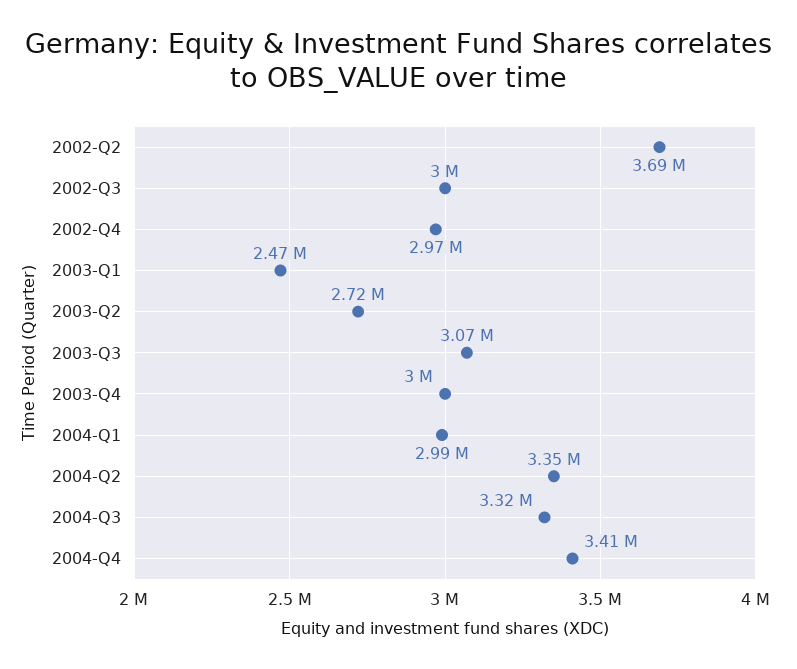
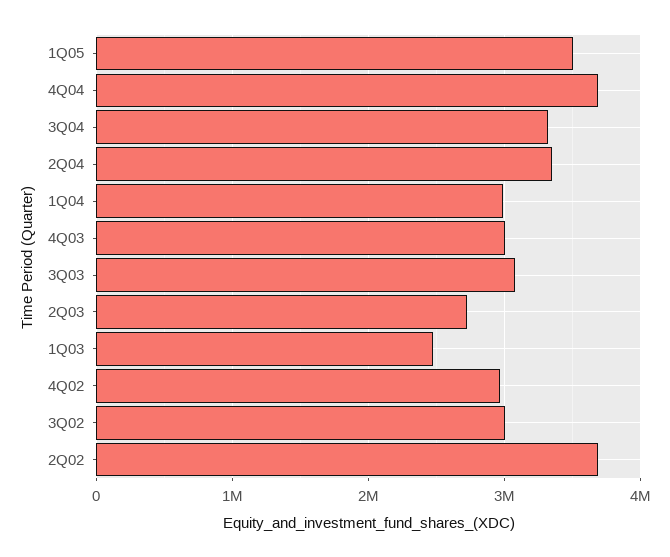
2004-Q4: 3410000 -> 3700000
1Q05: none -> 3500000

